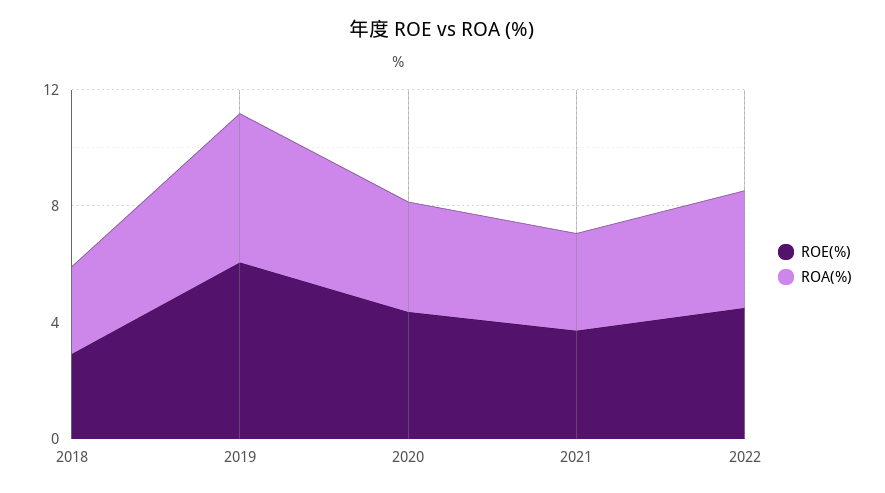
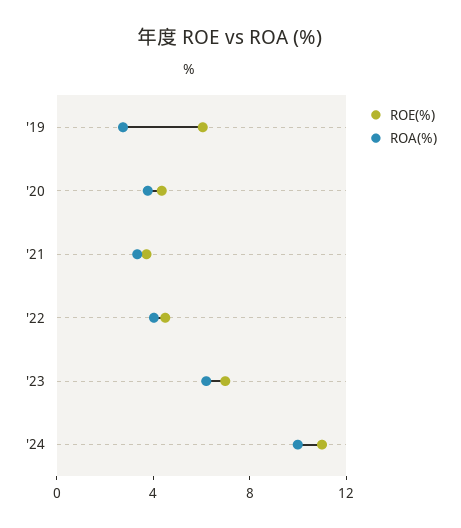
ROE(%), 2018: 3 -> none
ROA(%), 2018: 3 -> none
ROA(%), 2019: 5 -> 3
ROE(%), '23: none -> 7
ROA(%), '23: none -> 6
ROE(%), '24: none -> 11
ROA(%), '24: none -> 10

